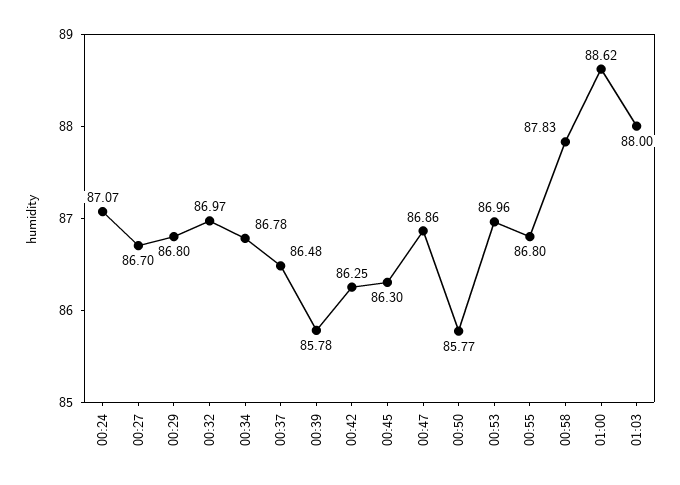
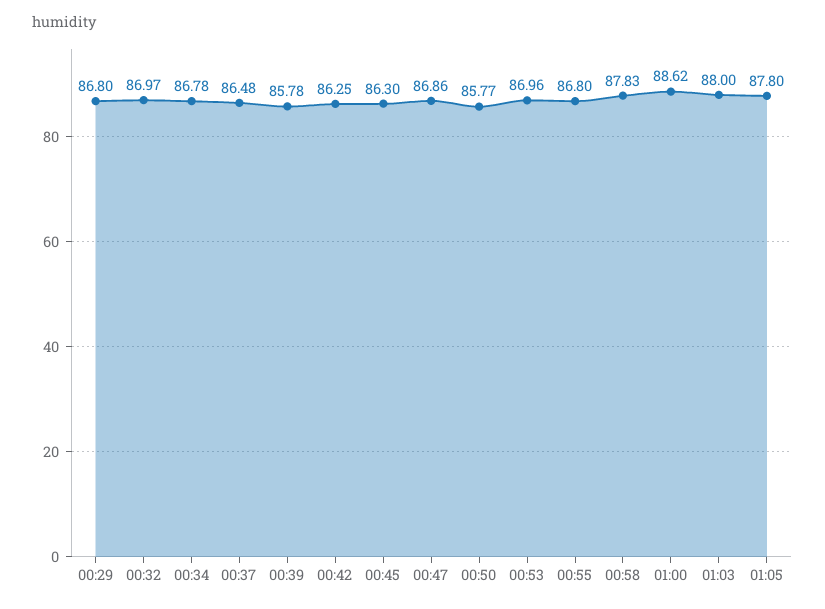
00:24: 87.07 -> none
00:27: 86.7 -> none
01:05: none -> 87.8

